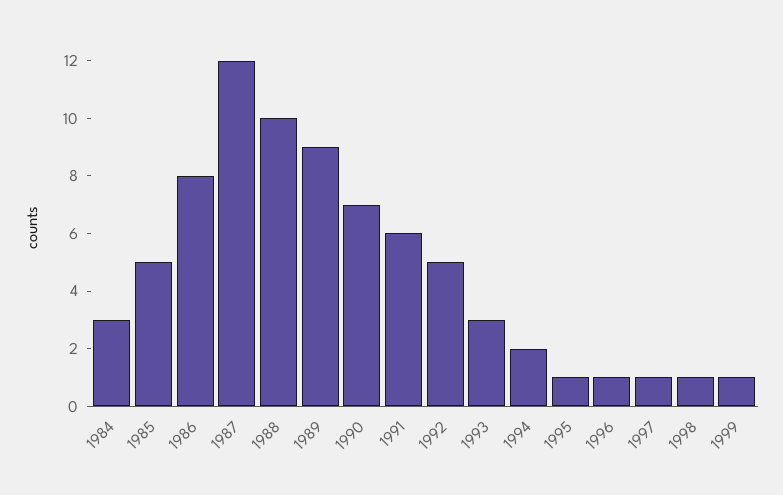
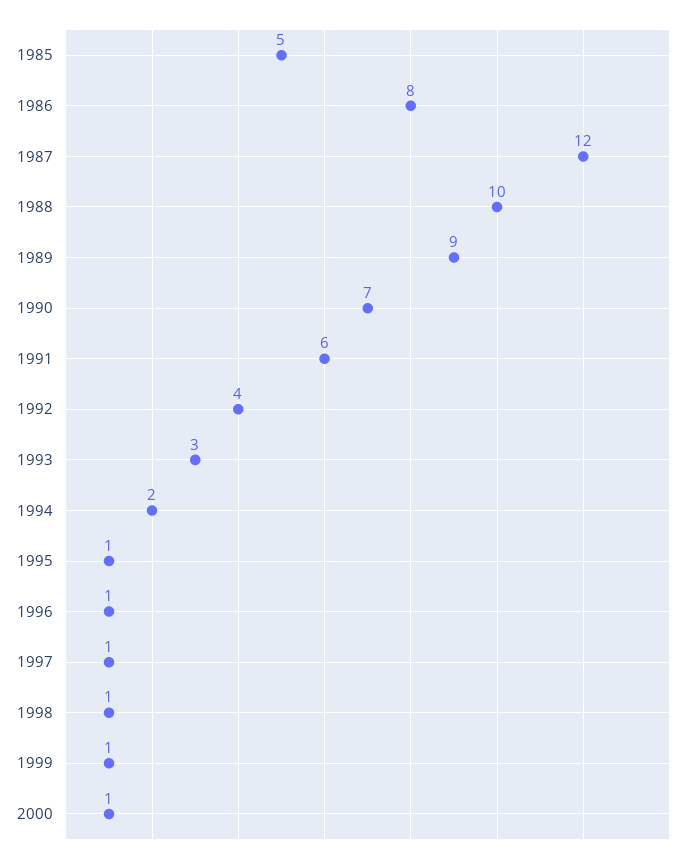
1984: 3 -> none
1992: 5 -> 4
2000: none -> 1

